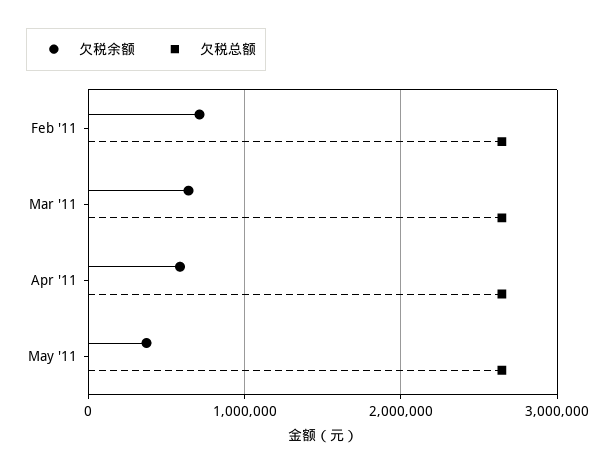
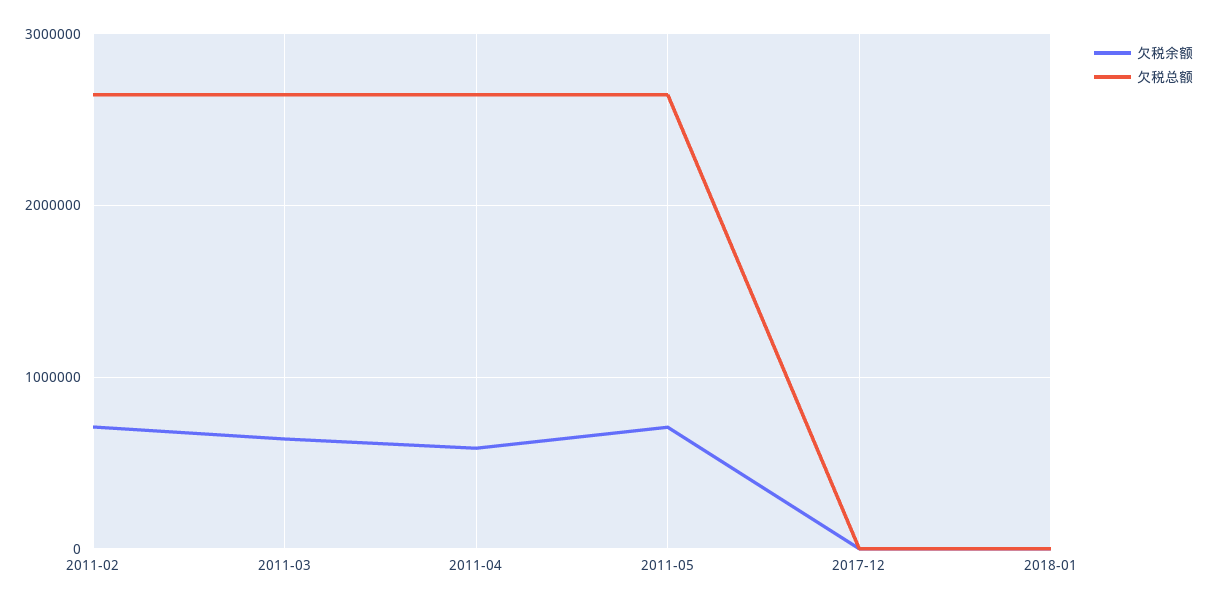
欠税余额, May '11: 400000 -> 700000
欠税余额, 2017-12: none -> 0
欠税总额, 2017-12: none -> 0
欠税余额, 2018-01: none -> 0
欠税总额, 2018-01: none -> 0

